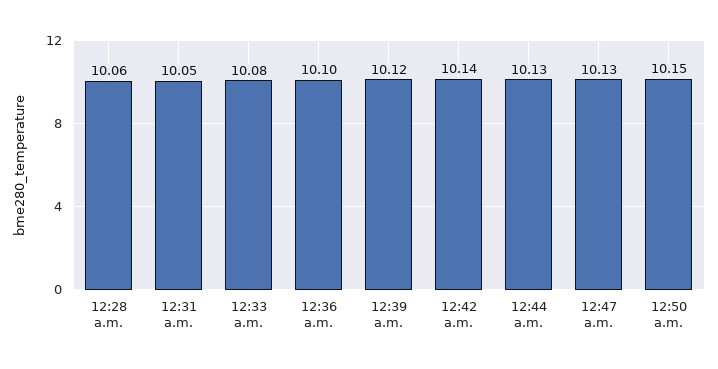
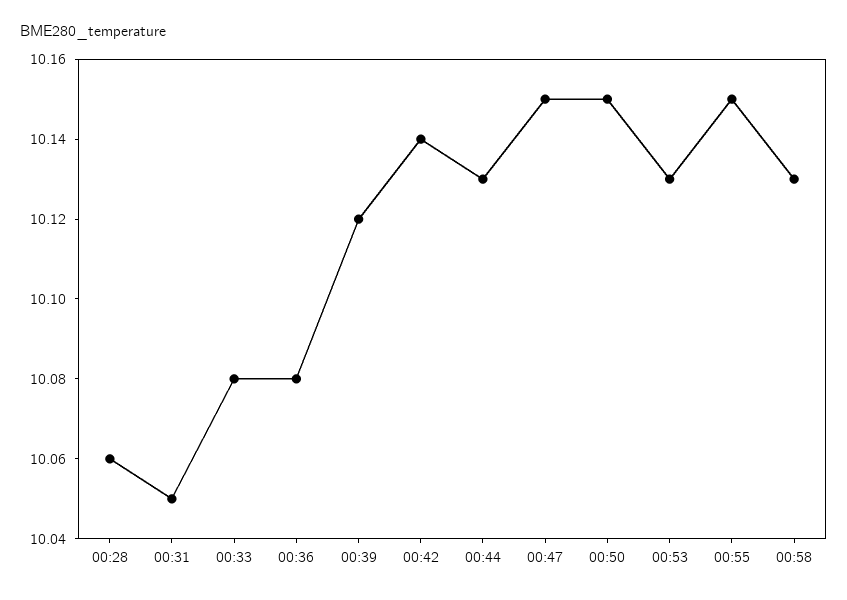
12:36 a.m.: 10.1 -> 10.08
12:47 a.m.: 10.13 -> 10.15
00:53: none -> 10.13
00:55: none -> 10.15
00:58: none -> 10.13

